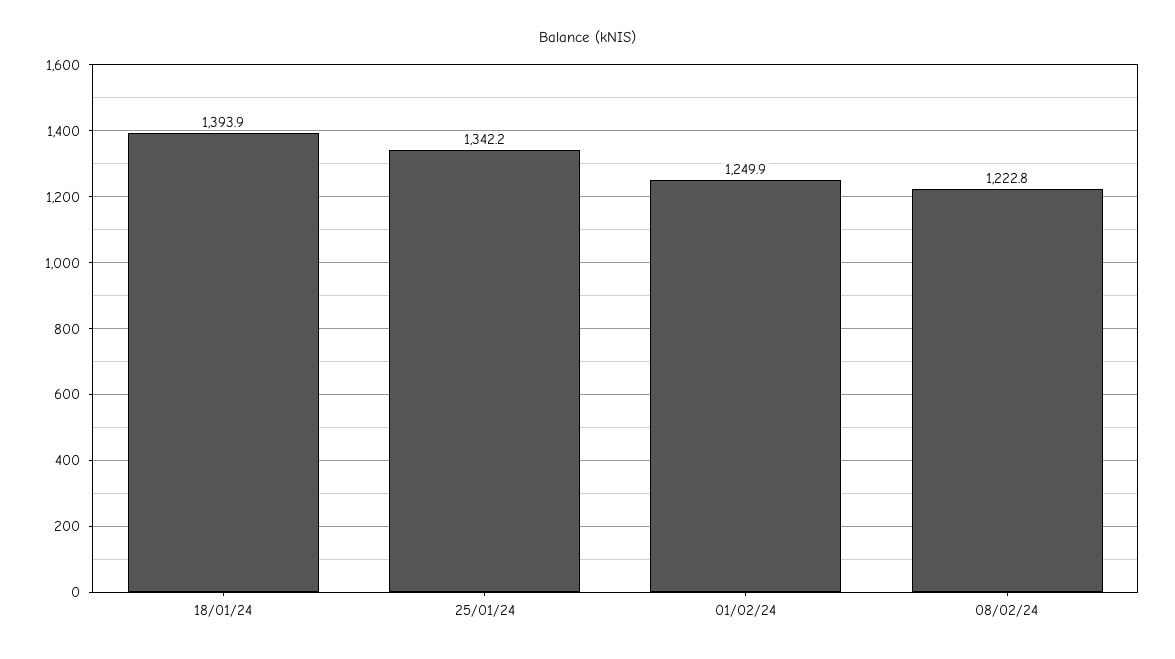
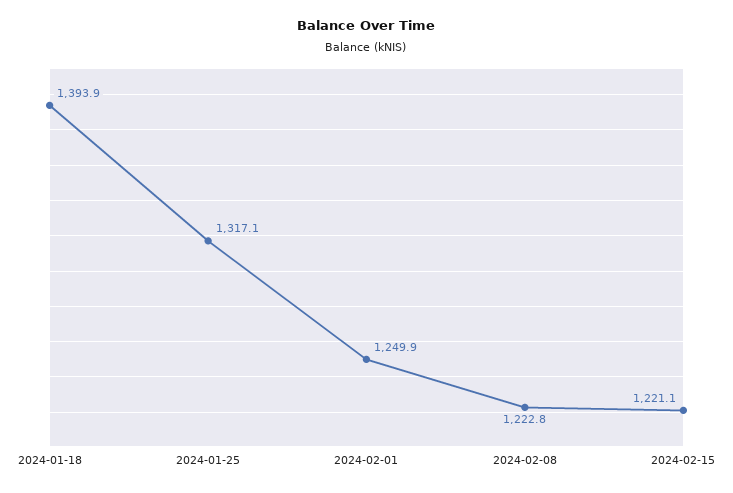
25/01/24: 1342.2 -> 1317.1
2024-02-15: none -> 1221.1

